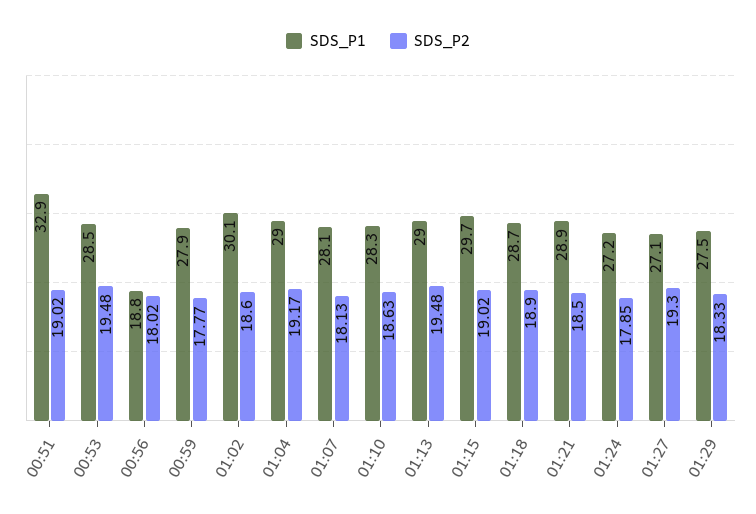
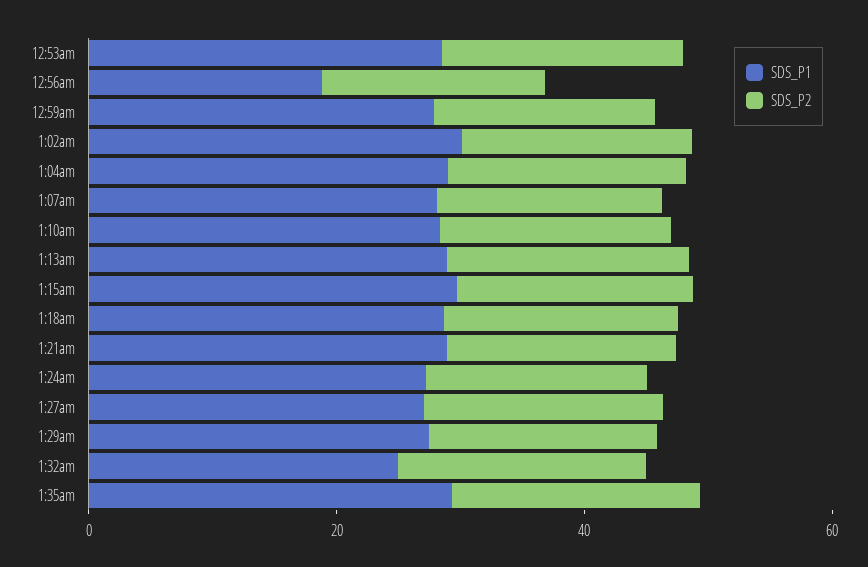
SDS_P1, 00:51: 32.9 -> none
SDS_P2, 00:51: 19.02 -> none
SDS_P1, 1:32am: none -> 25
SDS_P2, 1:32am: none -> 20
SDS_P1, 1:35am: none -> 30
SDS_P2, 1:35am: none -> 20

